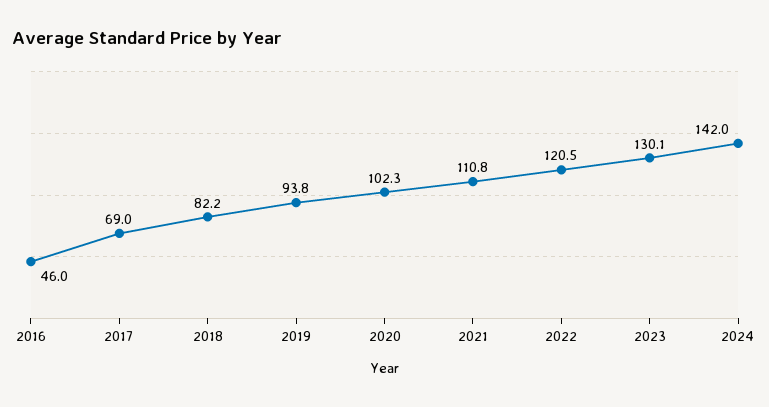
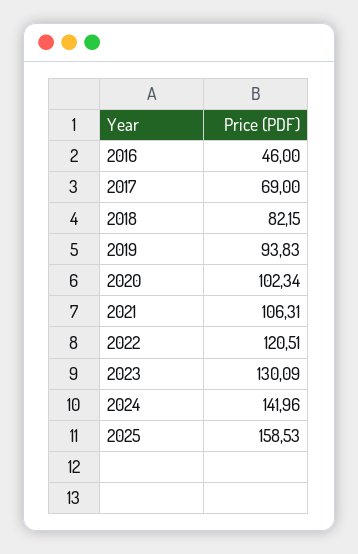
2021: 110.8 -> 106.31
2025: none -> 158.53

